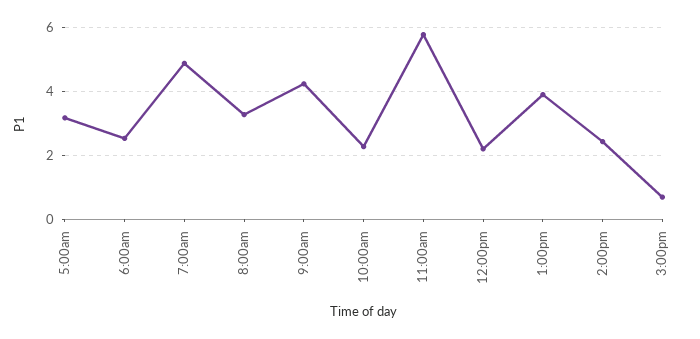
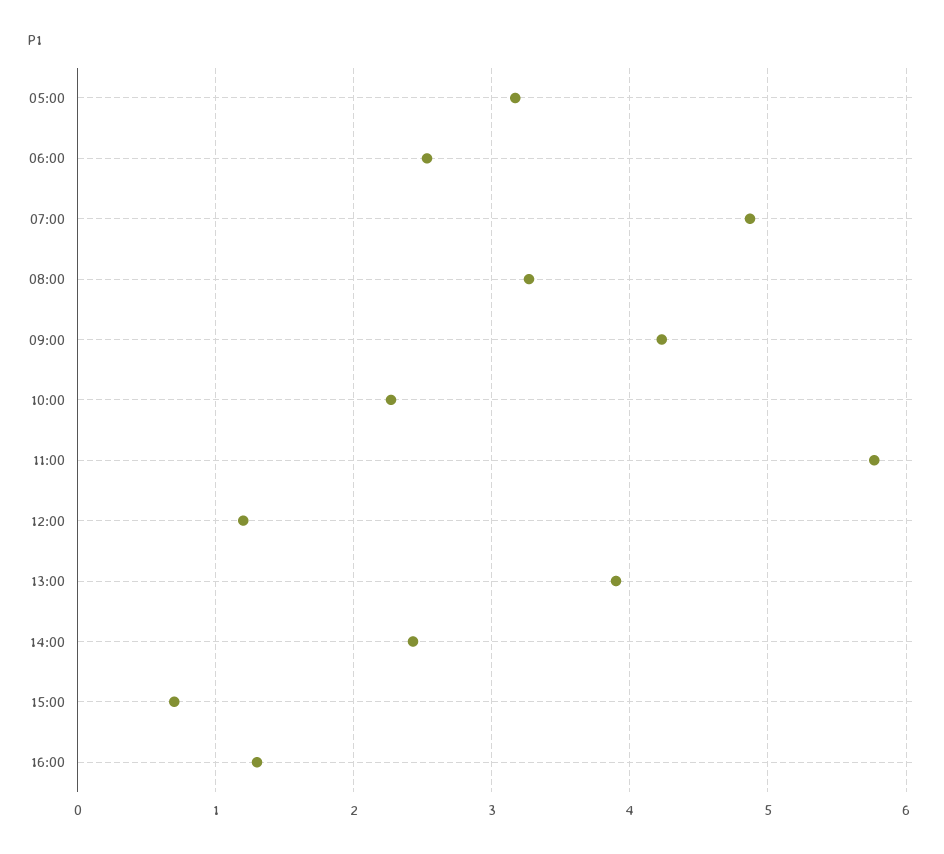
12:00pm: 2.2 -> 1.2
16:00: none -> 1.3

